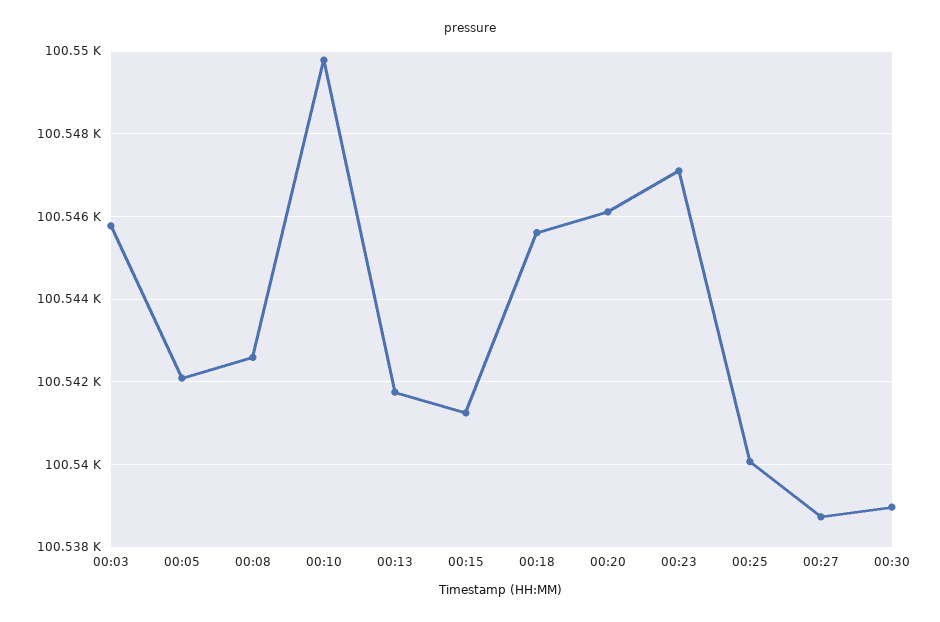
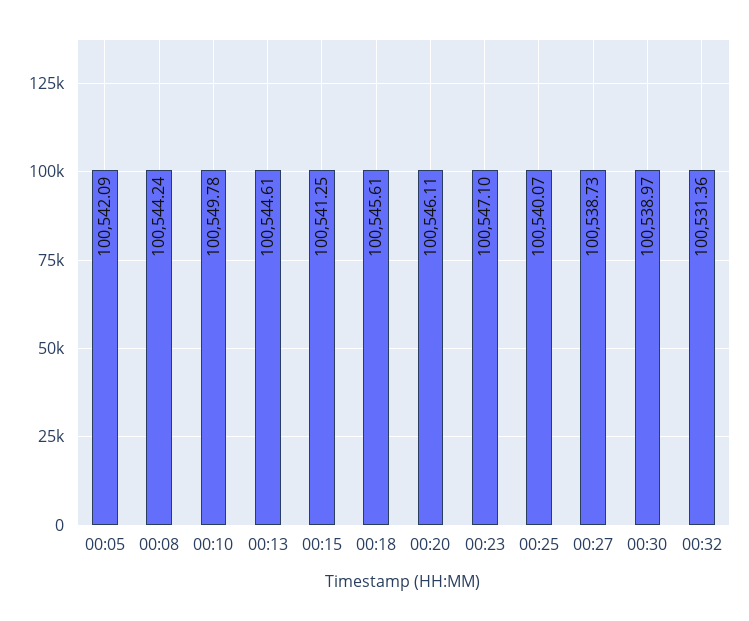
00:03: 100545.8 -> none
00:08: 100542.6 -> 100544.24
00:13: 100541.8 -> 100544.61
00:32: none -> 100531.36

